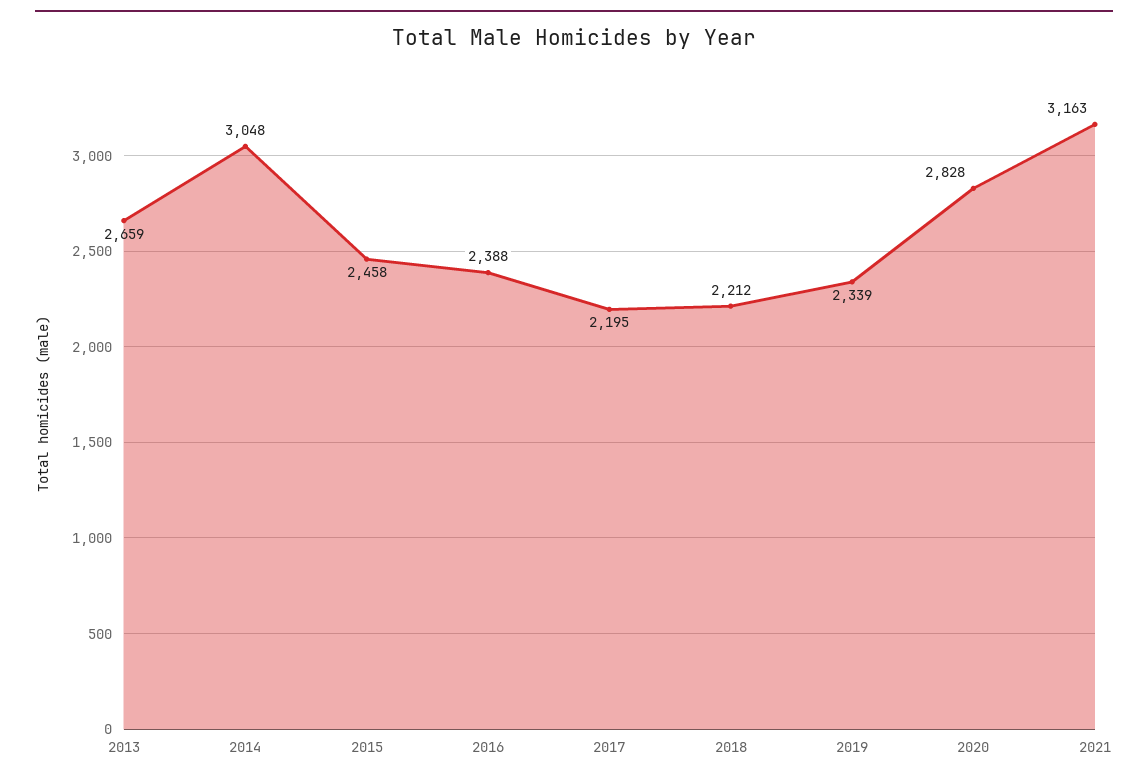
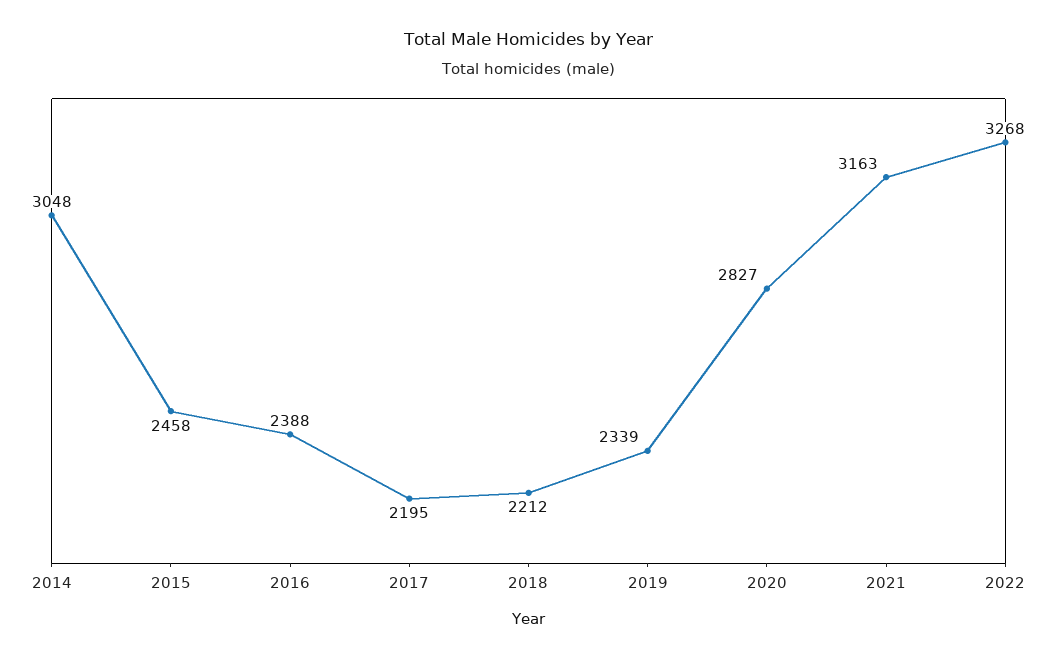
2013: 2659 -> none
2020: 2828 -> 2827
2022: none -> 3268

